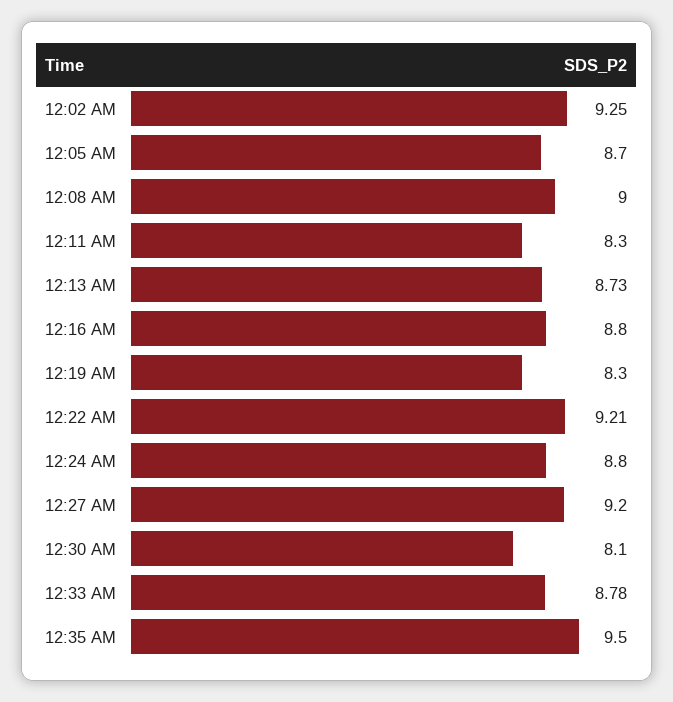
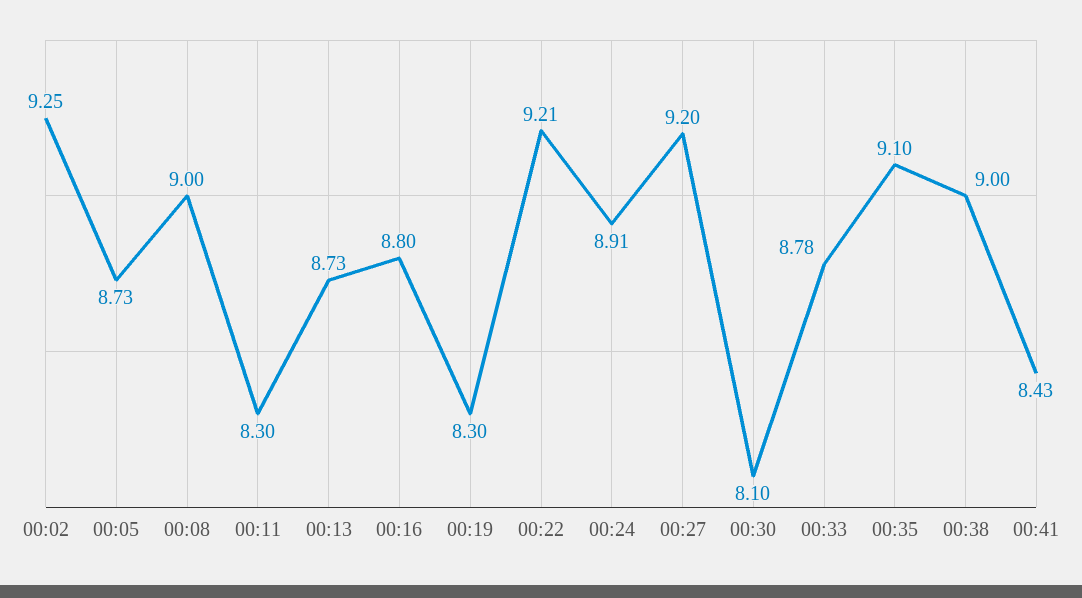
12:05 AM: 8.7 -> 8.73
12:24 AM: 8.8 -> 8.91
12:35 AM: 9.5 -> 9.1
00:38: none -> 9
00:41: none -> 8.43

